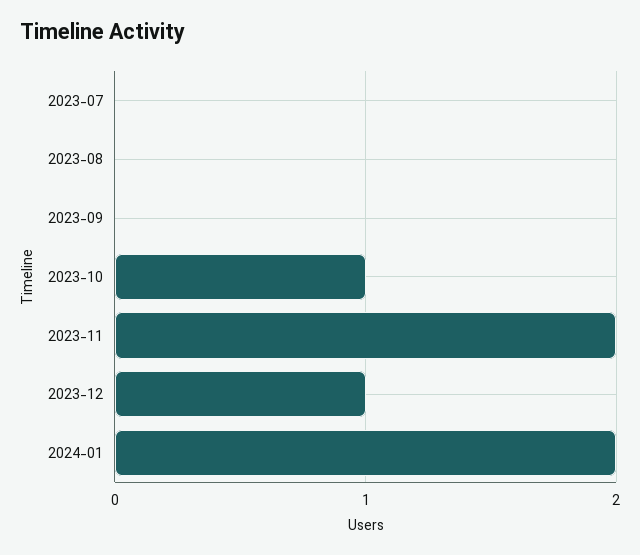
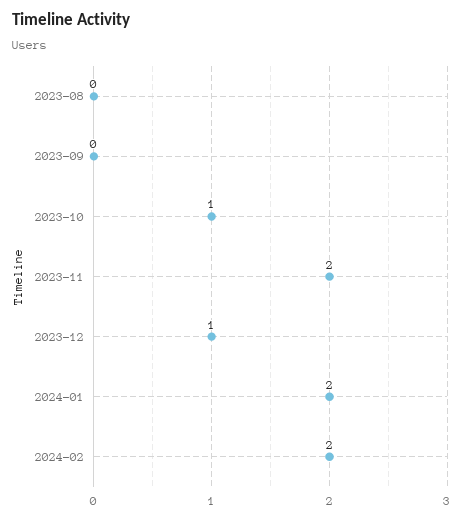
2023-07: 0 -> none
2024-02: none -> 2

